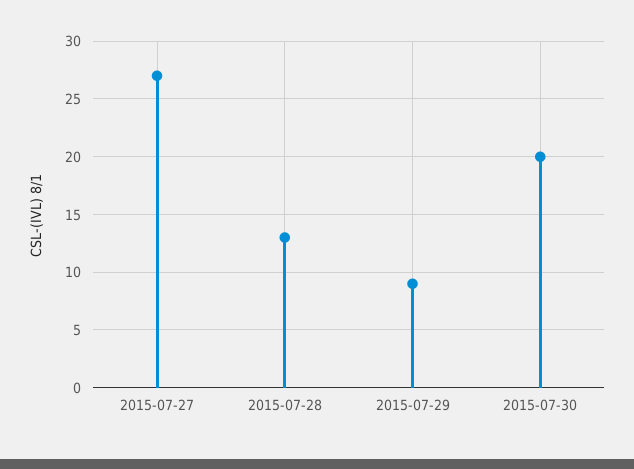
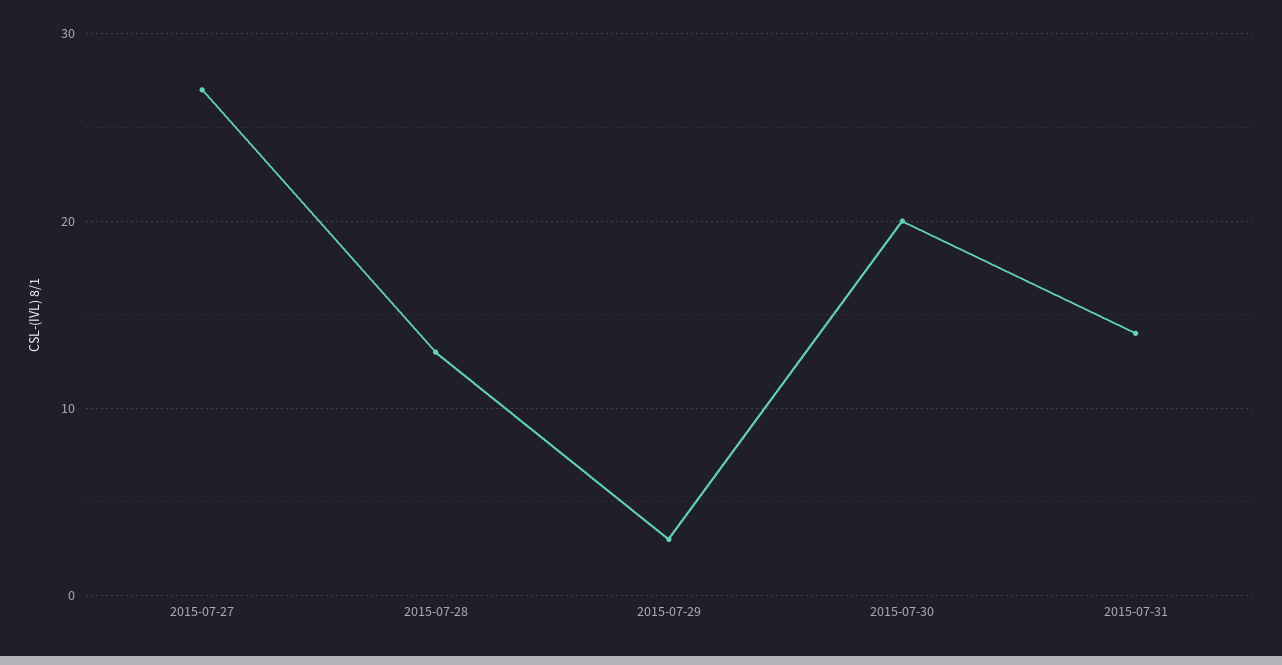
2015-07-29: 9 -> 3
2015-07-31: none -> 14

